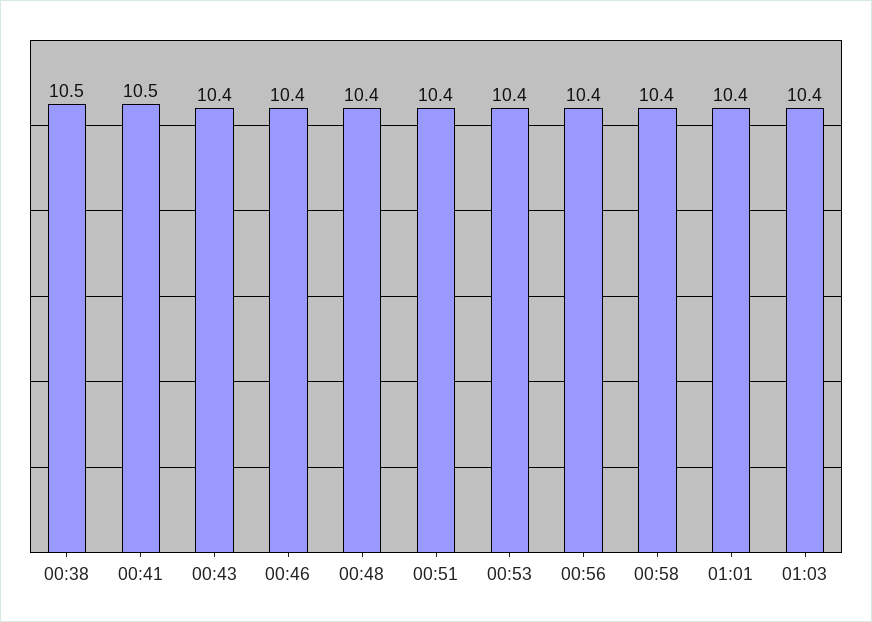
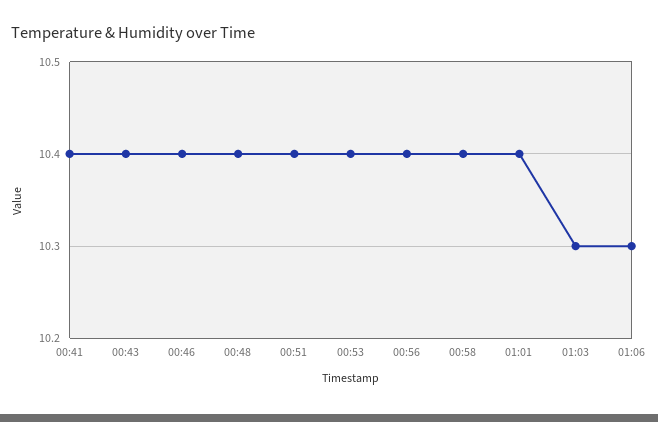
00:38: 10.5 -> none
00:41: 10.5 -> 10.4
01:03: 10.4 -> 10.3
01:06: none -> 10.3

